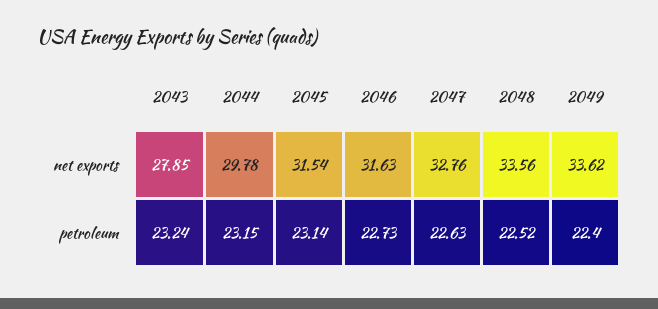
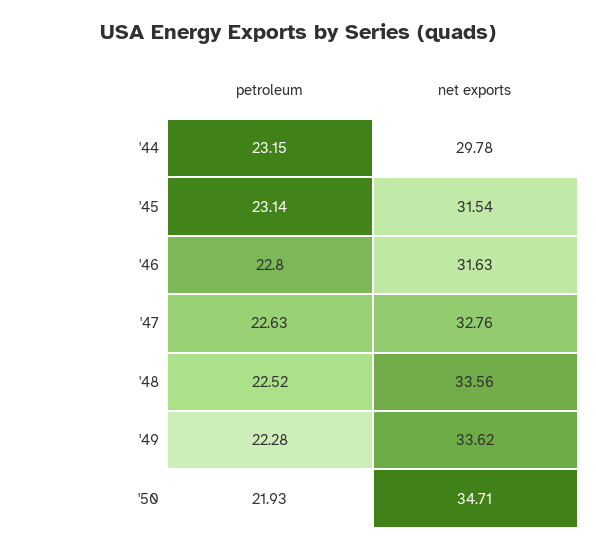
2043, net exports: 27.85 -> none
2043, petroleum: 23.24 -> none
2046, petroleum: 22.73 -> 22.8
2049, petroleum: 22.4 -> 22.28
'50, petroleum: none -> 21.93
'50, net exports: none -> 34.71

